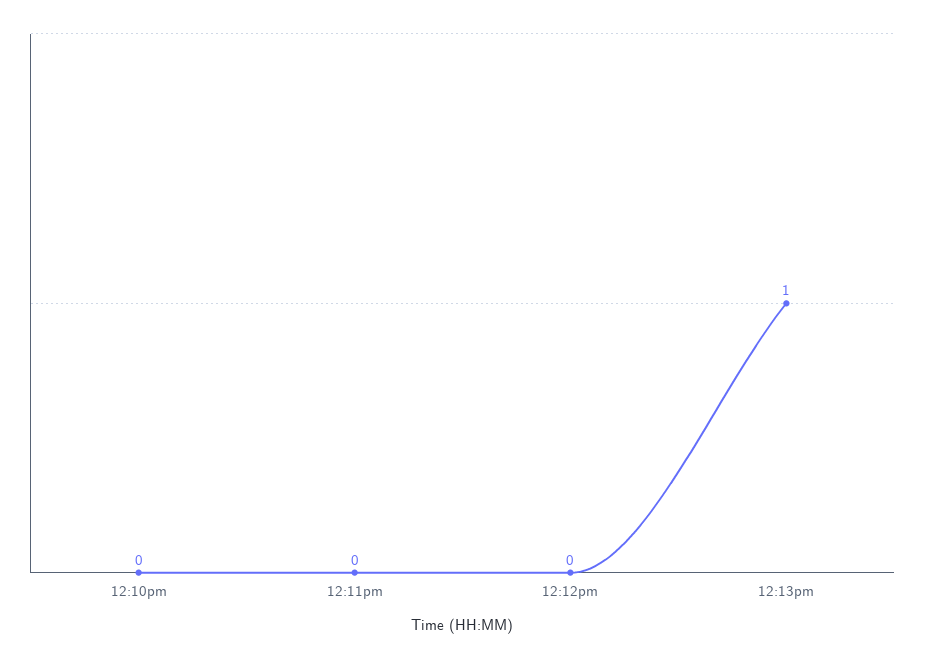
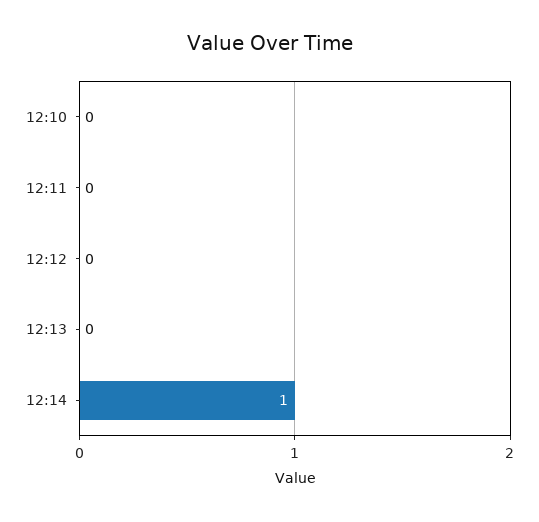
12:13pm: 1 -> 0
12:14: none -> 1

